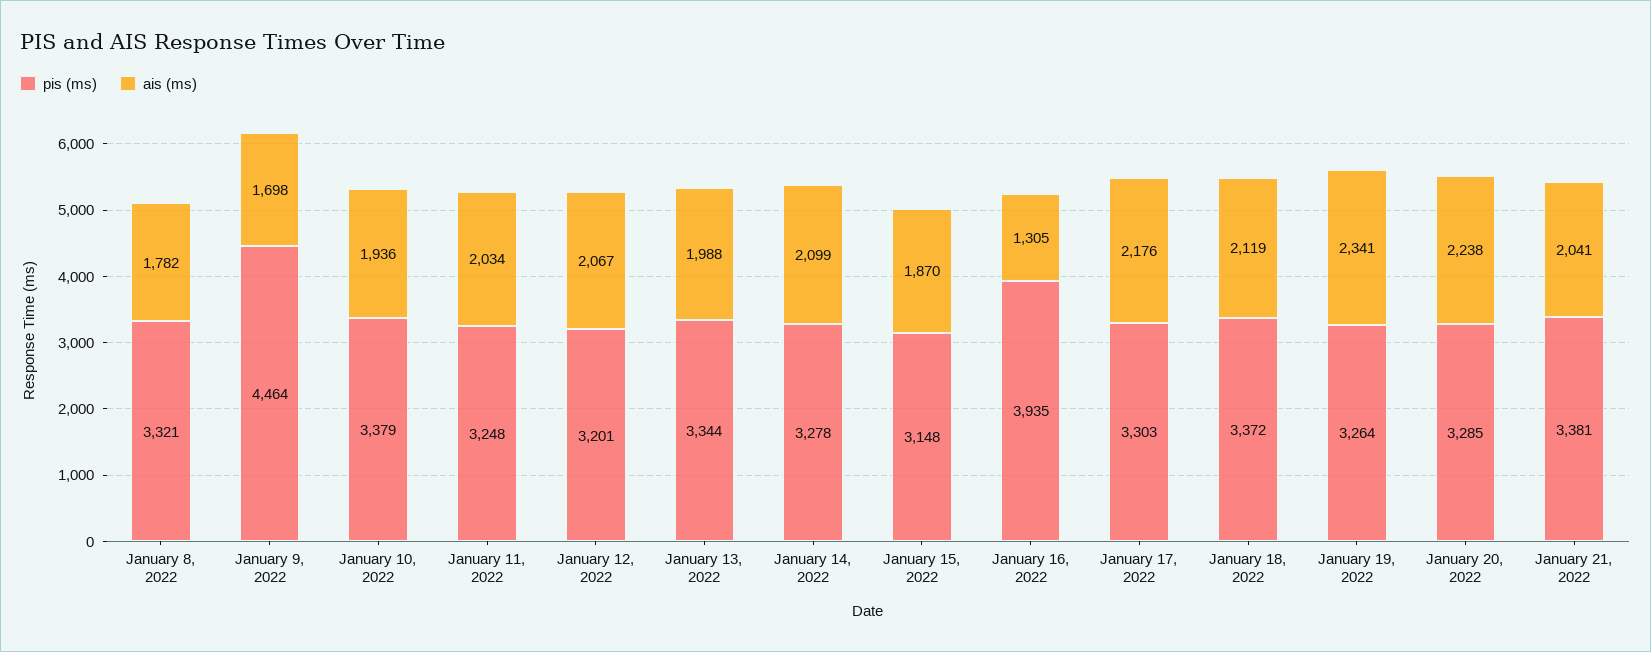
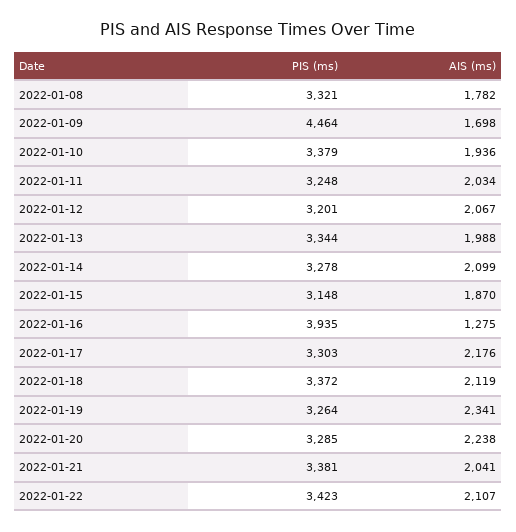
ais (ms), January 16, 2022: 1305 -> 1275
pis (ms), 2022-01-22: none -> 3423
ais (ms), 2022-01-22: none -> 2107

